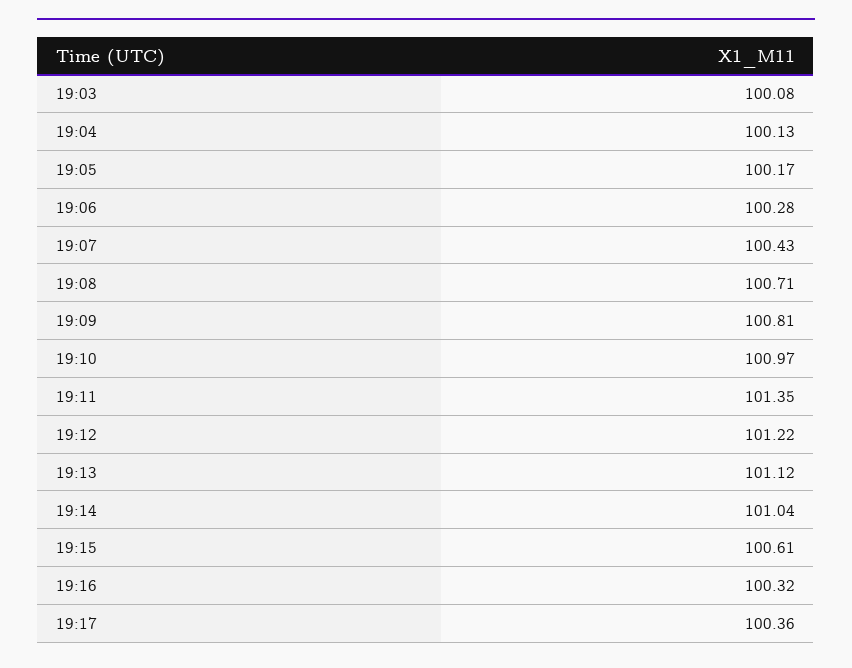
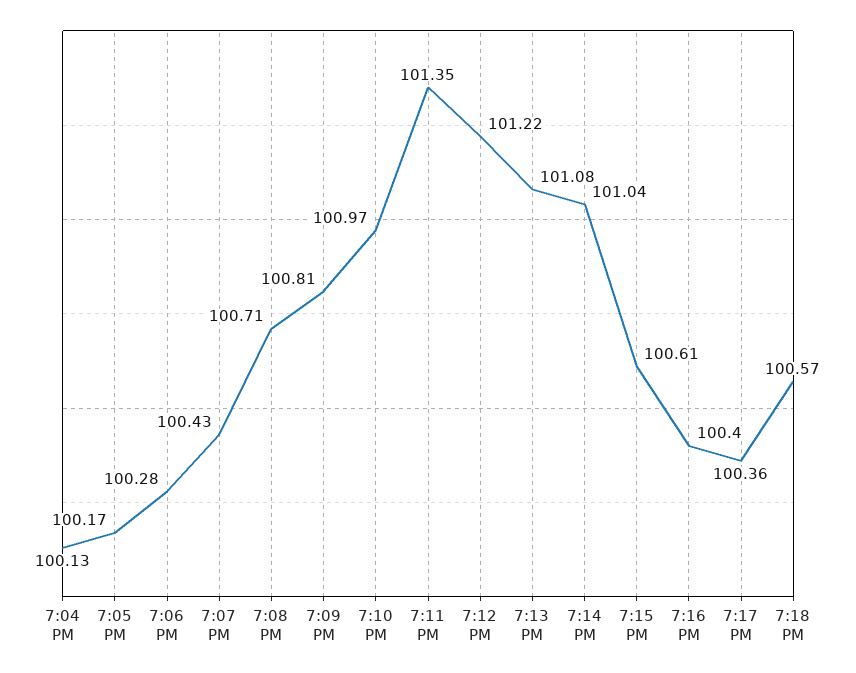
19:03: 100.08 -> none
19:13: 101.12 -> 101.08
19:16: 100.32 -> 100.4
7:18 PM: none -> 100.57

